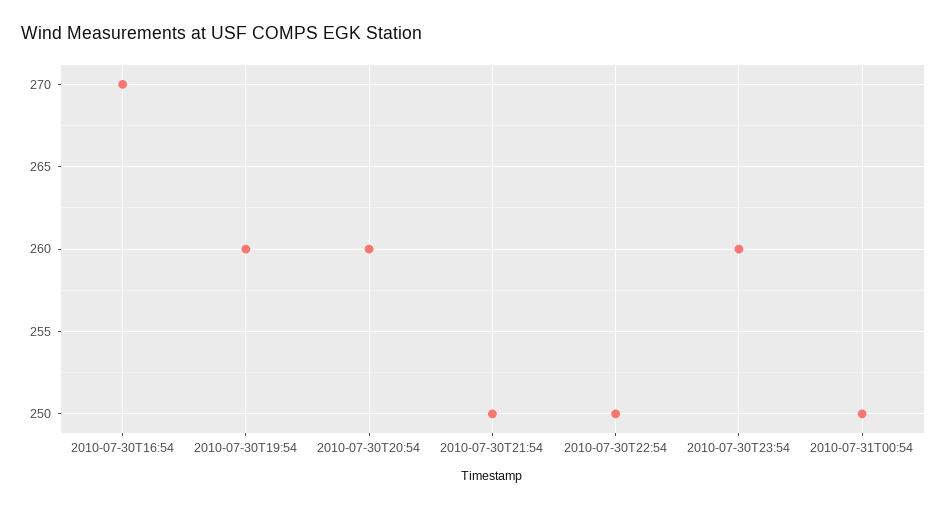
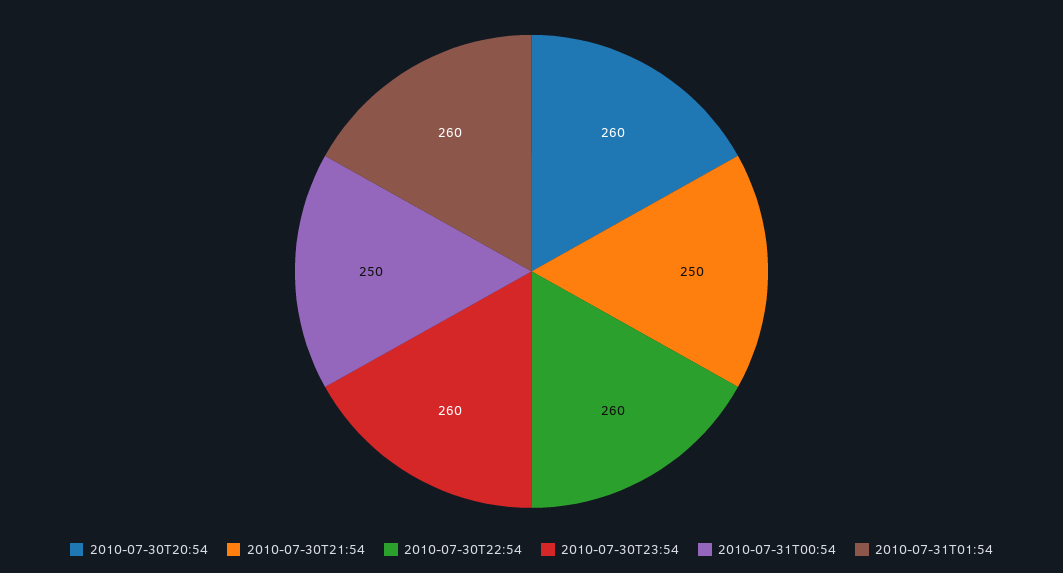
2010-07-30T16:54: 270 -> none
2010-07-30T19:54: 260 -> none
2010-07-30T22:54: 250 -> 260
2010-07-31T01:54: none -> 260

